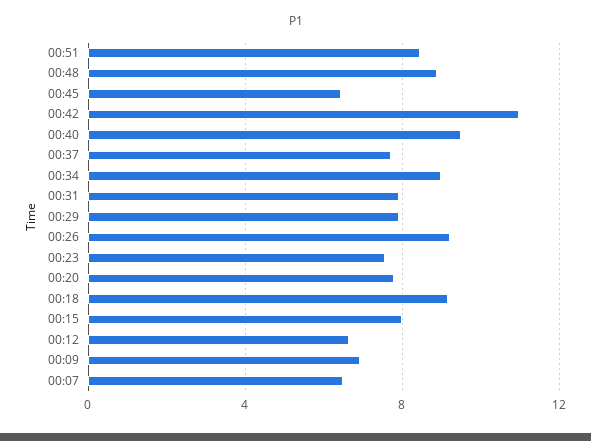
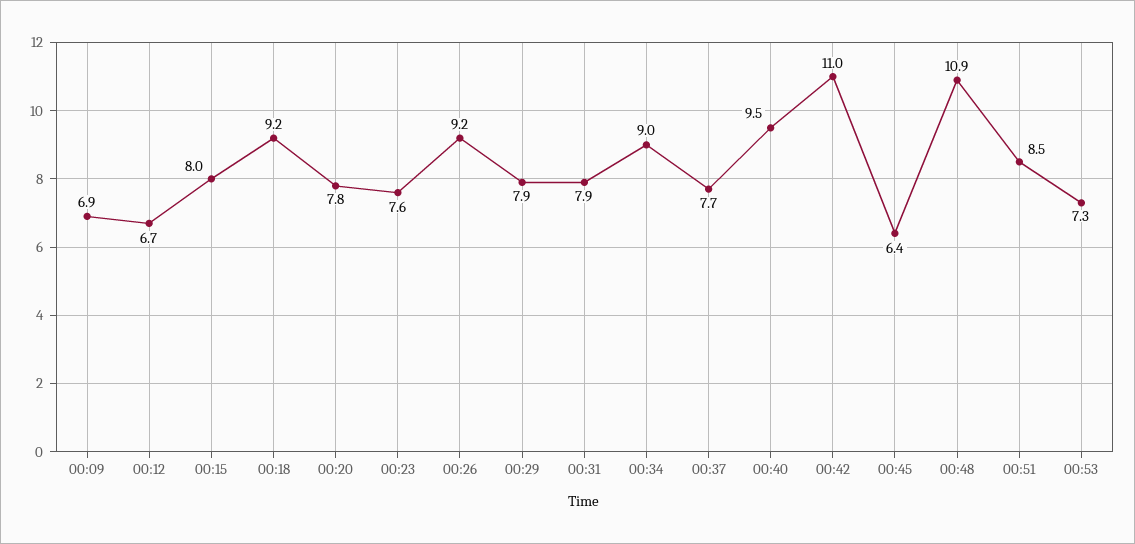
00:48: 9 -> 10.9
00:07: 6.5 -> none
00:53: none -> 7.3

